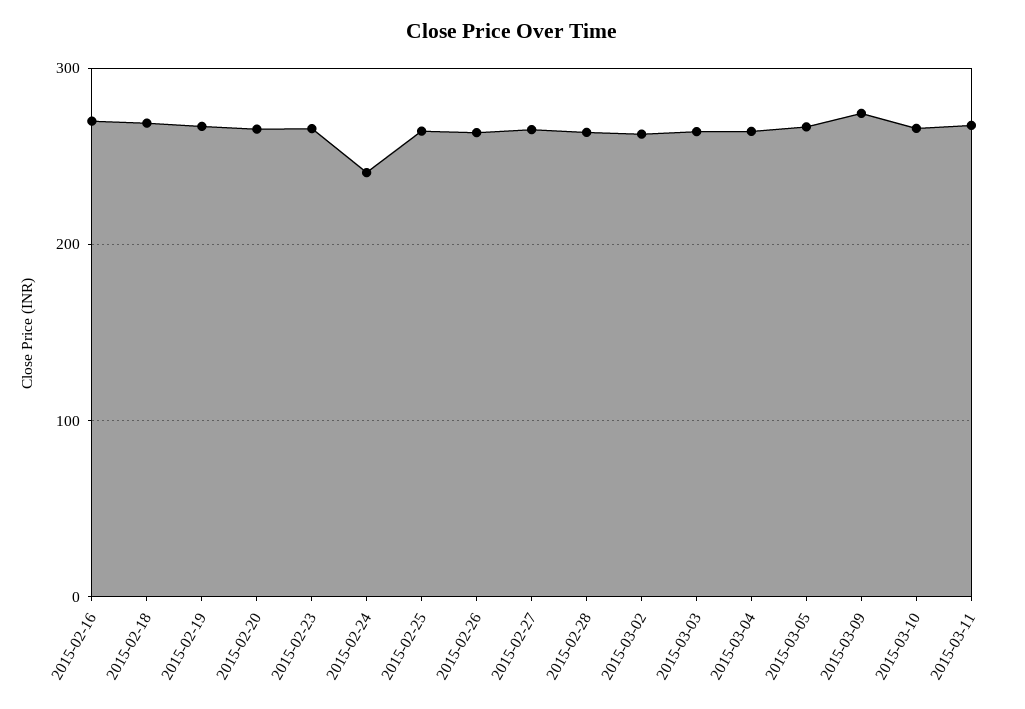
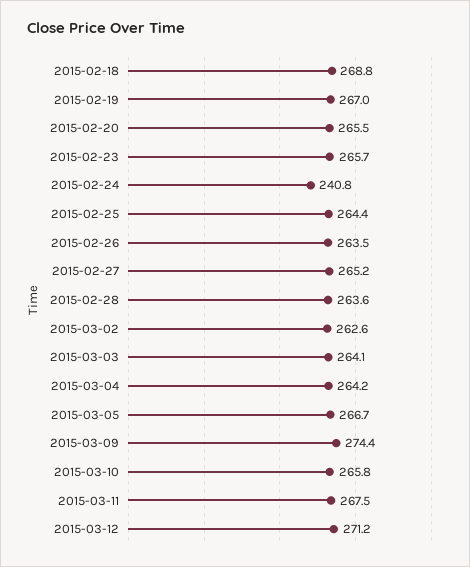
2015-02-16: 270 -> none
2015-03-12: none -> 271.2

